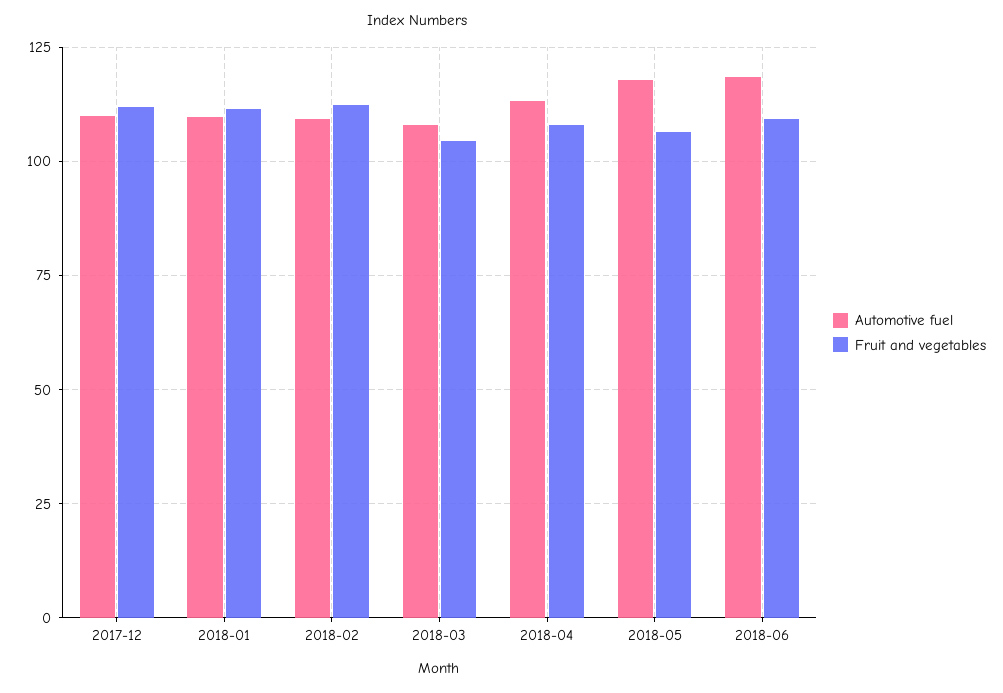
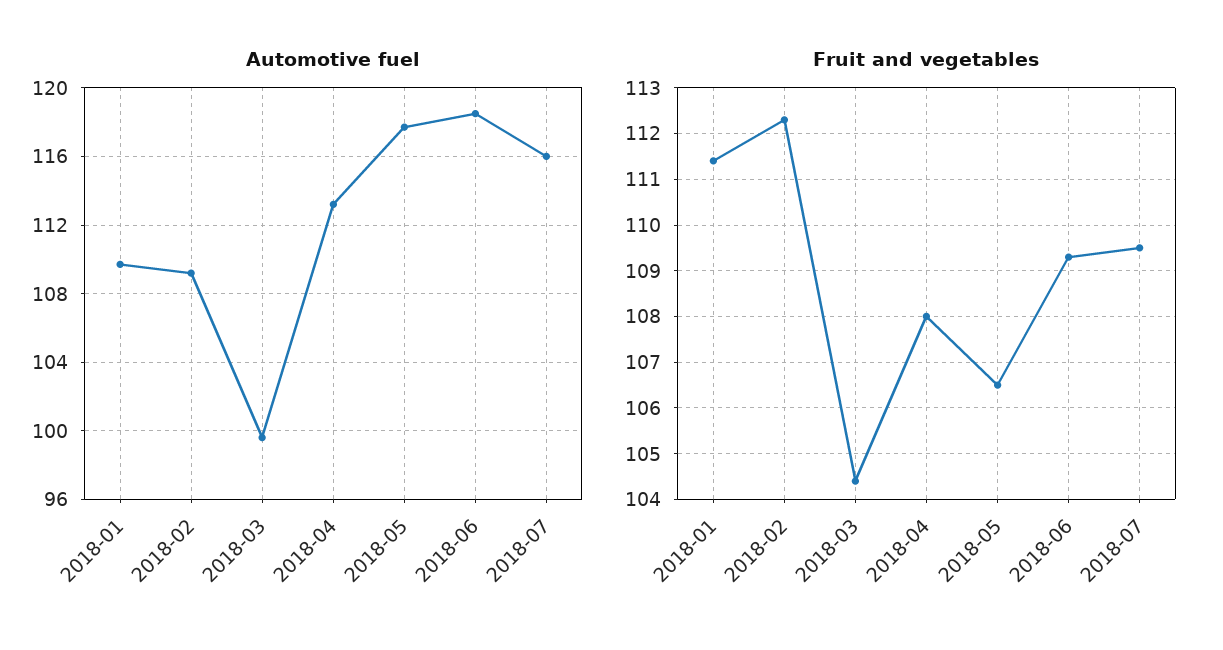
Automotive fuel, 2017-12: 110 -> none
Fruit and vegetables, 2017-12: 112.5 -> none
Automotive fuel, 2018-03: 107.5 -> 99.5
Automotive fuel, 2018-07: none -> 116
Fruit and vegetables, 2018-07: none -> 109.5

